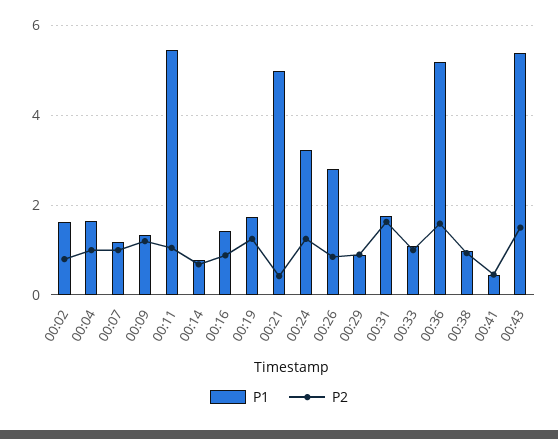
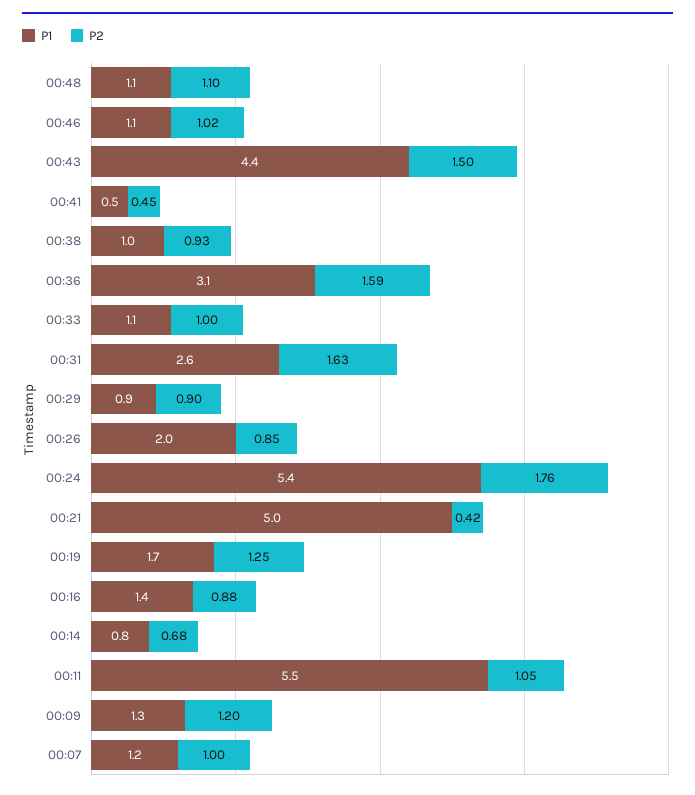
P1, 00:02: 1.6 -> none
P2, 00:02: 0.8 -> none
P1, 00:04: 1.6 -> none
P2, 00:04: 1 -> none
P1, 00:24: 3.2 -> 5.4
P2, 00:24: 1.2 -> 1.76
P1, 00:26: 2.8 -> 2
P1, 00:31: 1.8 -> 2.6
P1, 00:36: 5.2 -> 3.1
P1, 00:43: 5.4 -> 4.4
P1, 00:48: none -> 1.1
P2, 00:48: none -> 1.1
P1, 00:46: none -> 1.1
P2, 00:46: none -> 1.02

